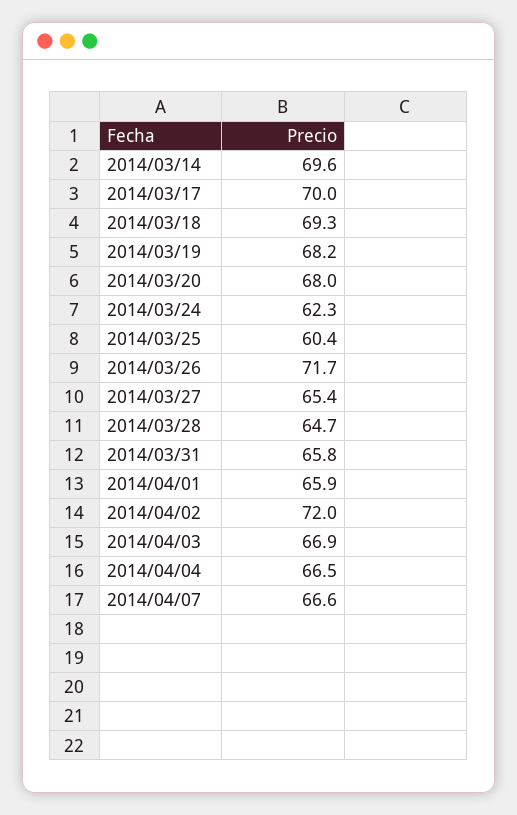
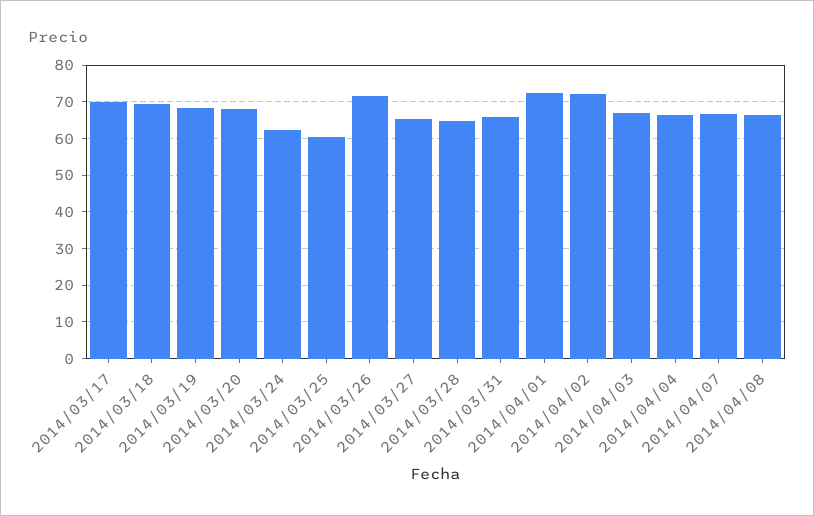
2014/03/14: 69.6 -> none
2014/04/01: 65.9 -> 72
2014/04/08: none -> 66

